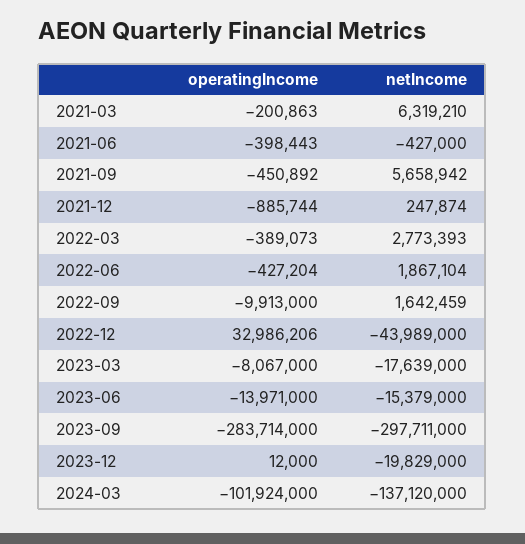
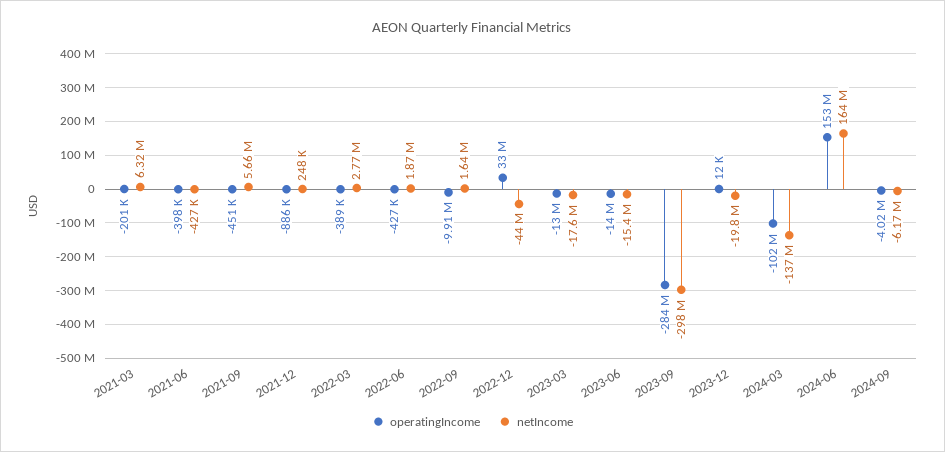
operatingIncome, 2023-03: -8067000 -> -13000000
operatingIncome, 2024-06: none -> 153000000
netIncome, 2024-06: none -> 164000000
operatingIncome, 2024-09: none -> -4020000
netIncome, 2024-09: none -> -6170000

